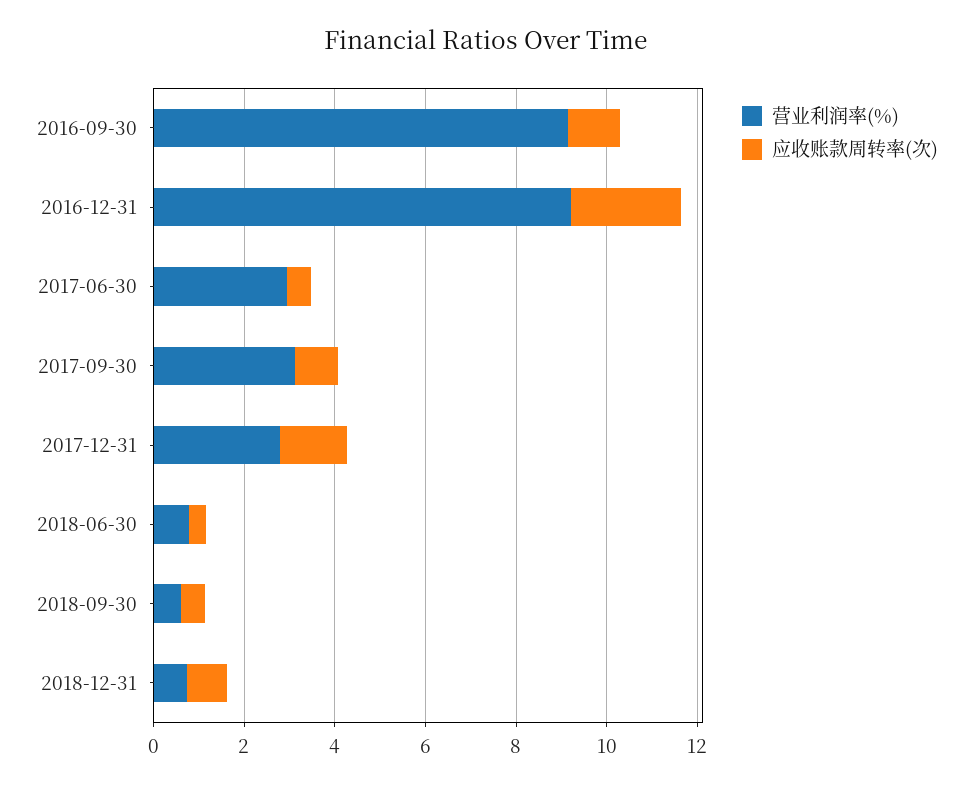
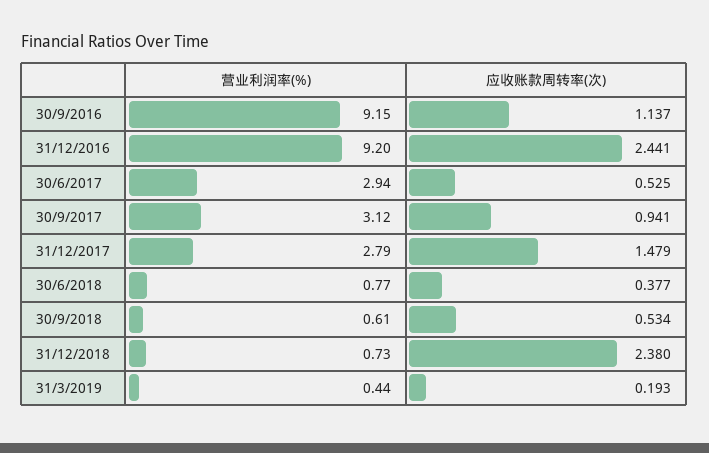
应收账款周转率(次), 2018-12-31: 1 -> 2.38
营业利润率(%), 31/3/2019: none -> 0.44
应收账款周转率(次), 31/3/2019: none -> 0.193

